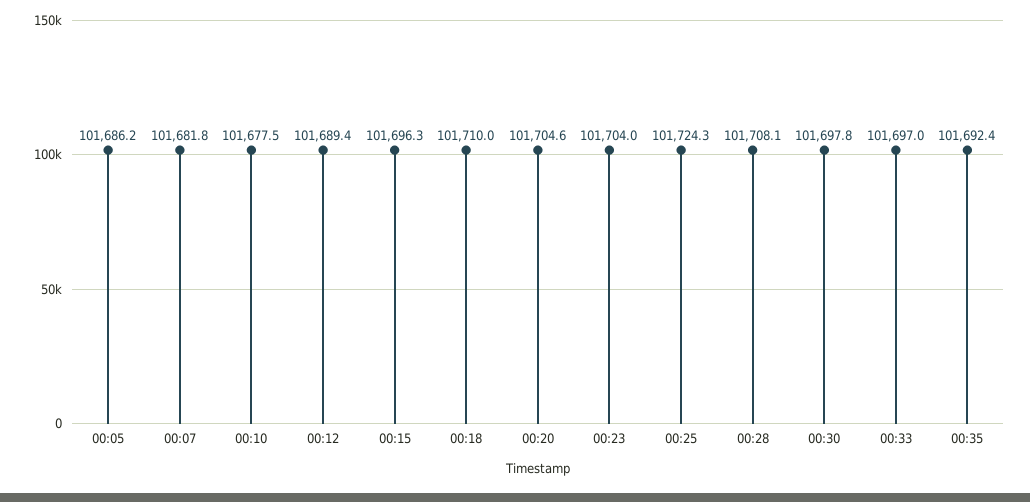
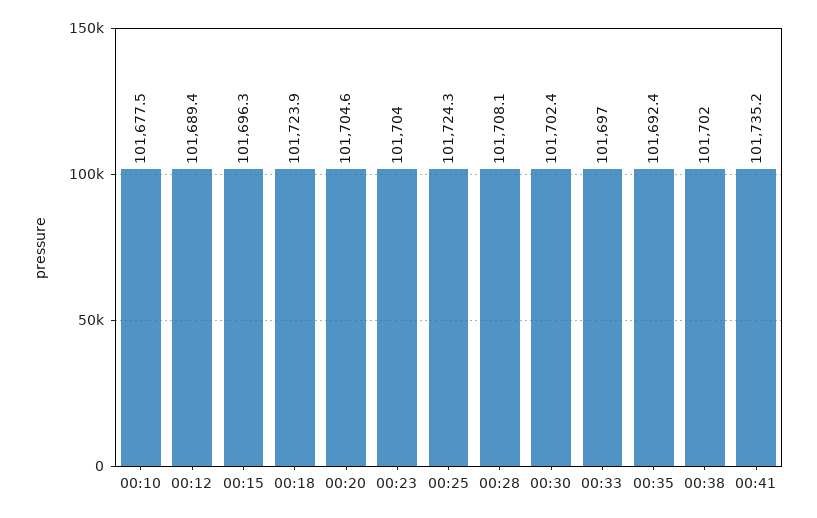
00:05: 101686.2 -> none
00:07: 101681.8 -> none
00:18: 101710 -> 101723.9
00:30: 101697.8 -> 101702.4
00:38: none -> 101702
00:41: none -> 101735.2

